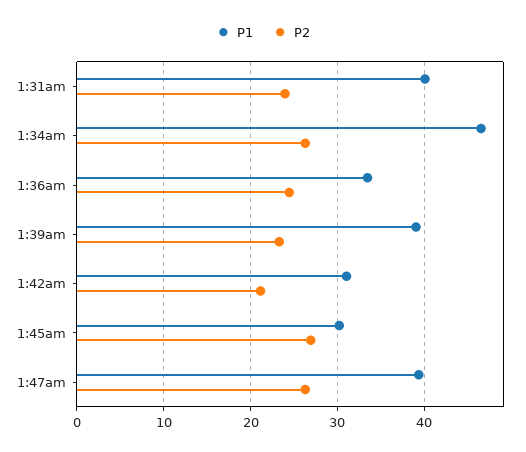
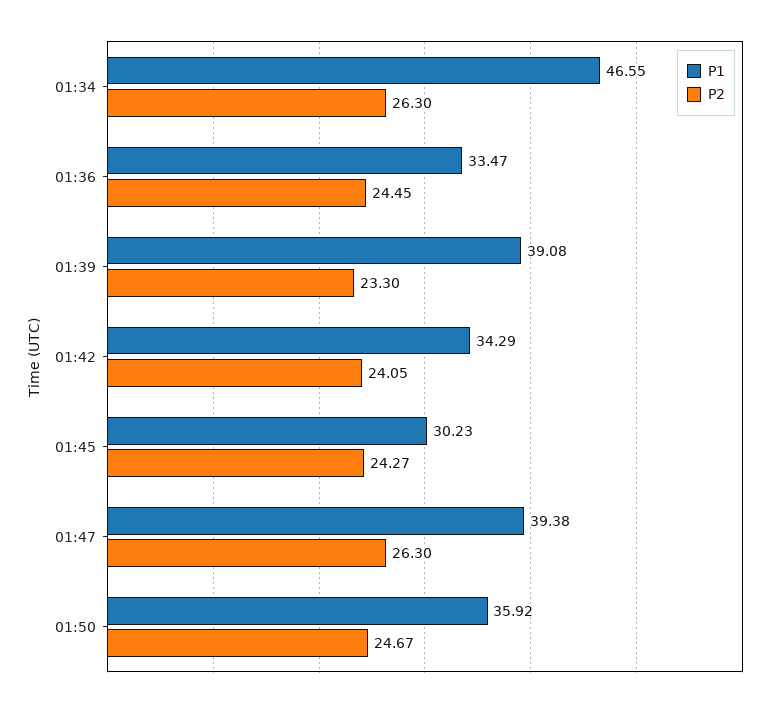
P1, 1:31am: 40 -> none
P2, 1:31am: 24 -> none
P1, 1:42am: 31 -> 34.29
P2, 1:42am: 21 -> 24.05
P2, 1:45am: 27 -> 24.27
P1, 01:50: none -> 35.92
P2, 01:50: none -> 24.67

